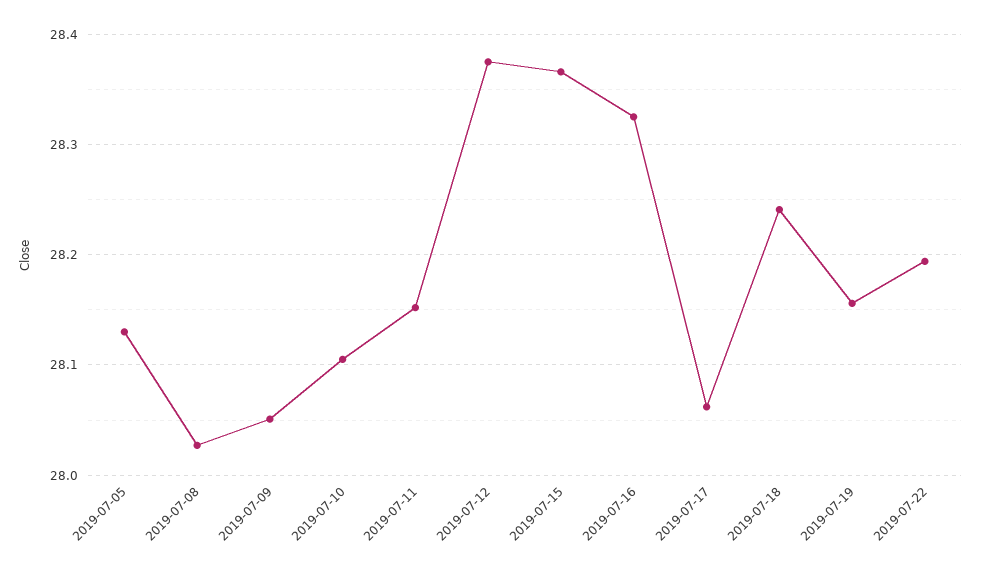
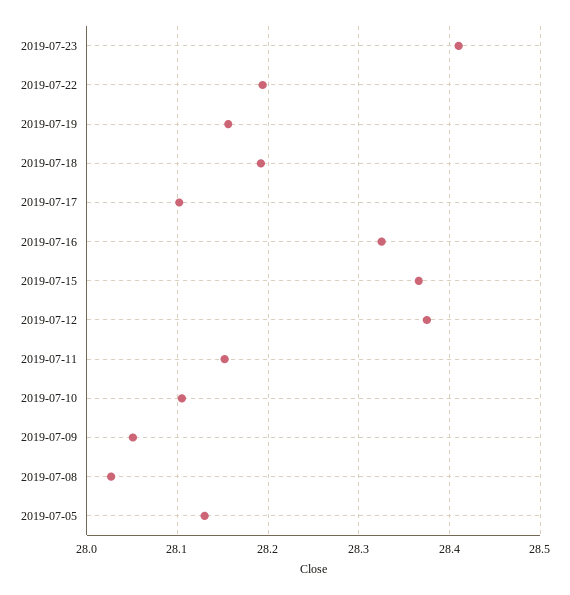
2019-07-17: 28.06 -> 28.1
2019-07-18: 28.24 -> 28.19
2019-07-23: none -> 28.41

